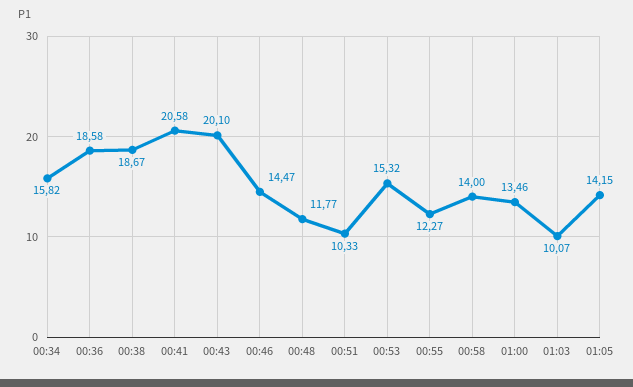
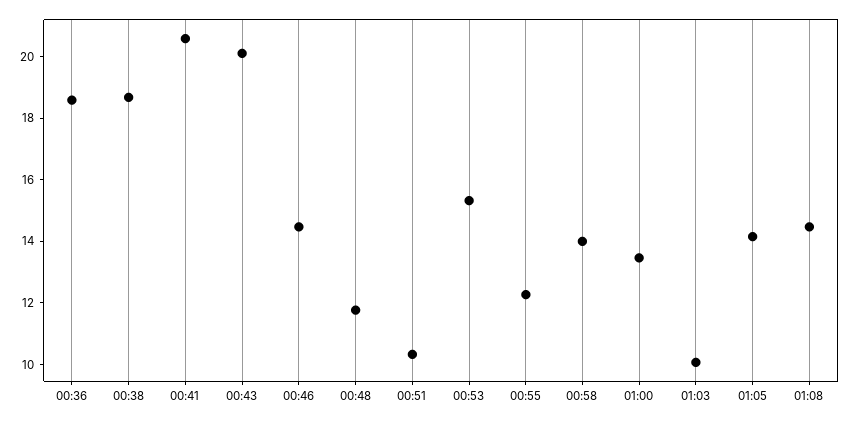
00:34: 15.82 -> none
01:08: none -> 14.5

